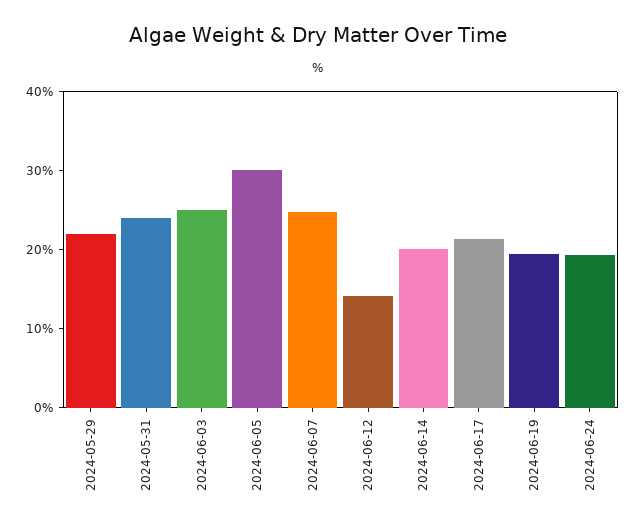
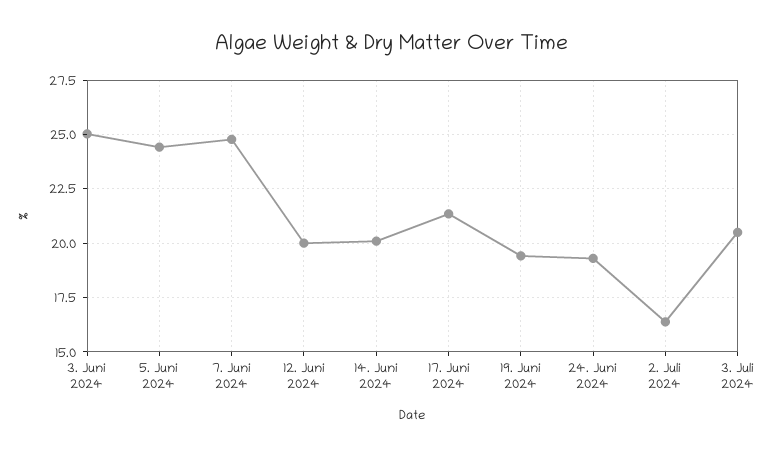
2024-05-29: 22 -> none
2024-05-31: 24 -> none
2024-06-05: 30 -> 24.5
2024-06-12: 14 -> 20
2. Juli 2024: none -> 16.5
3. Juli 2024: none -> 20.5

